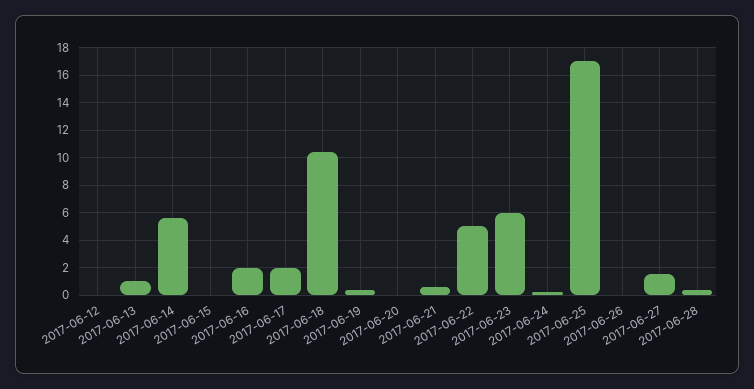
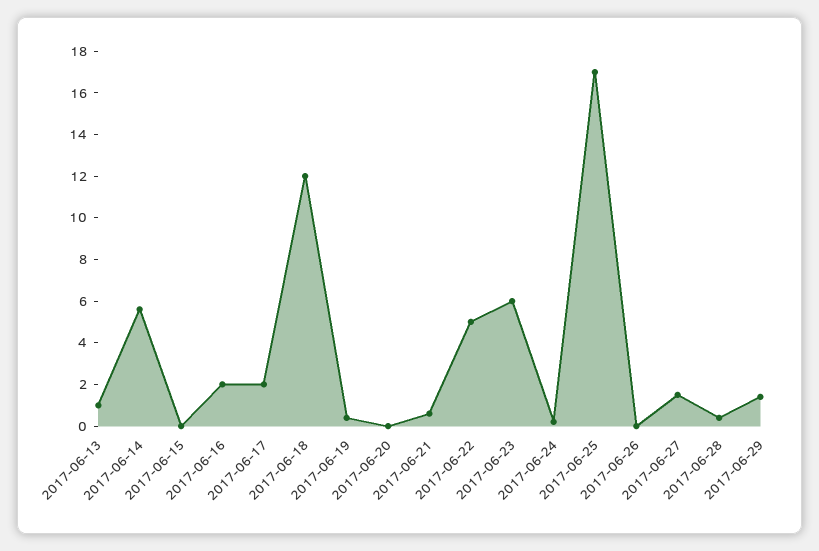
2017-06-12: 0 -> none
2017-06-18: 10.5 -> 12
2017-06-29: none -> 1.5

